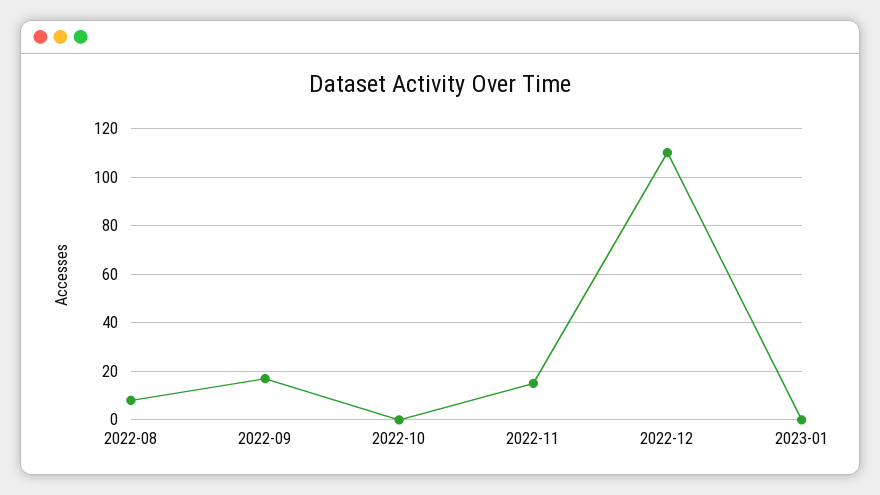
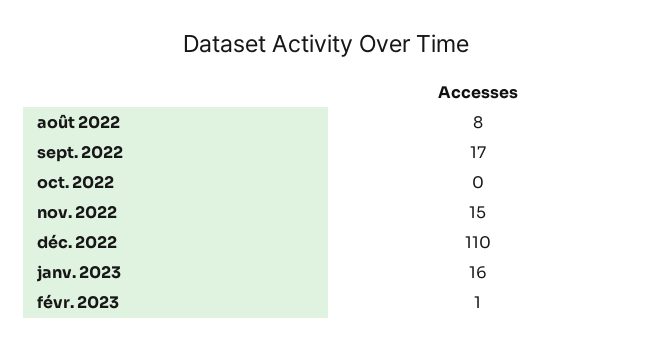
2023-01: 0 -> 16
févr. 2023: none -> 1

